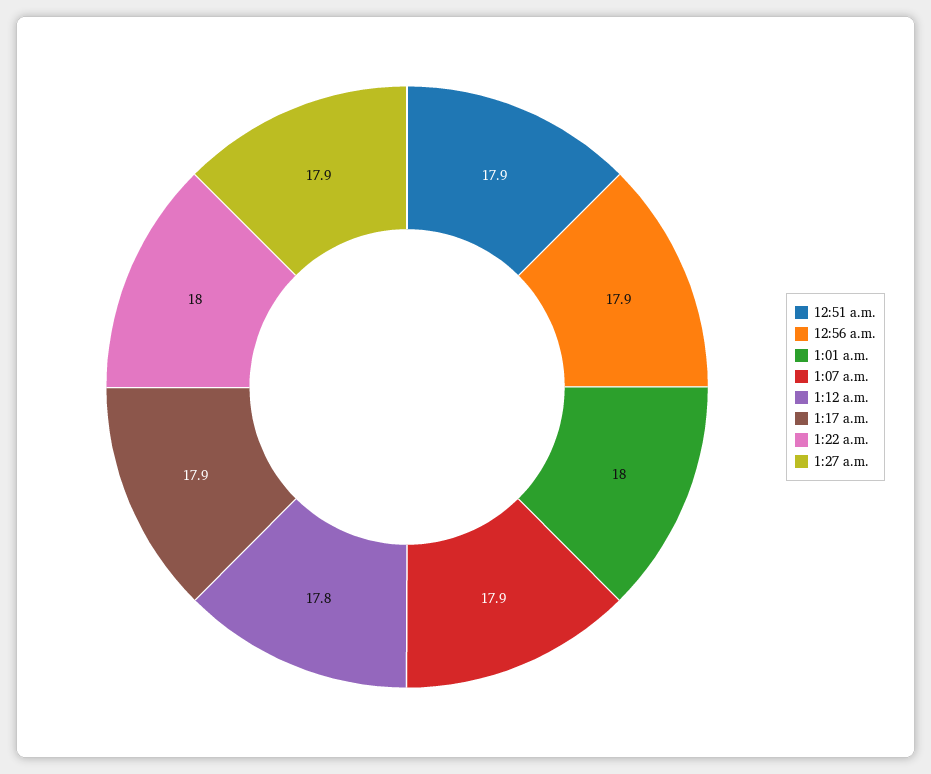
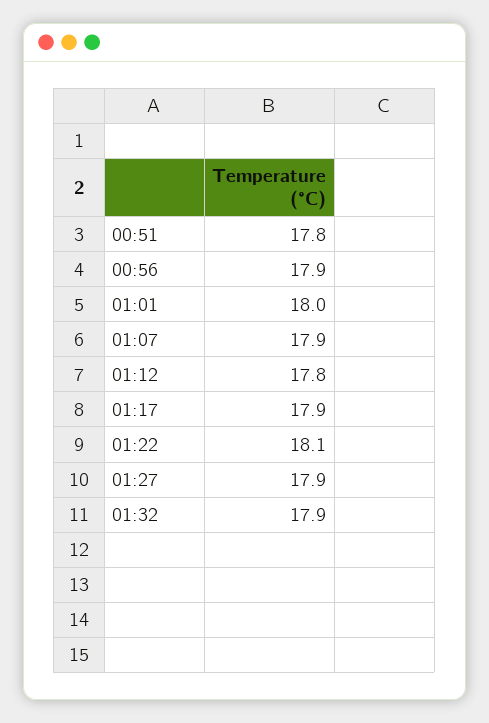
12:51 a.m.: 17.9 -> 17.8
1:22 a.m.: 18 -> 18.1
01:32: none -> 17.9

